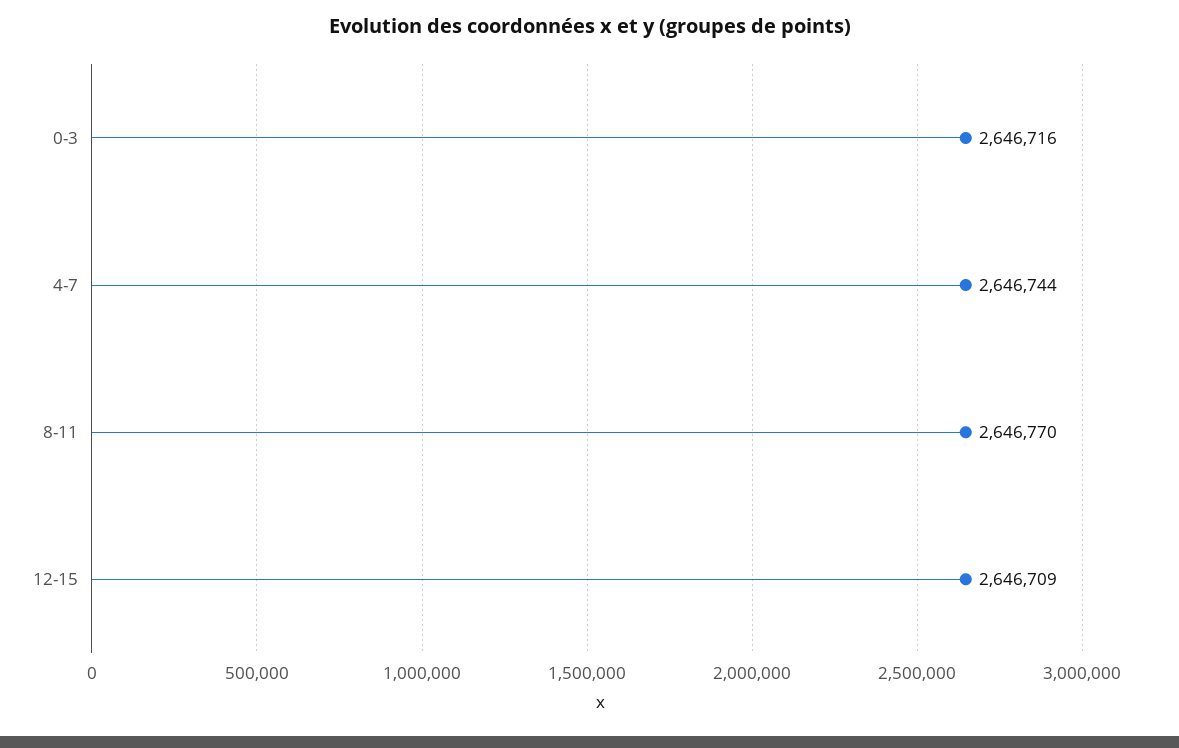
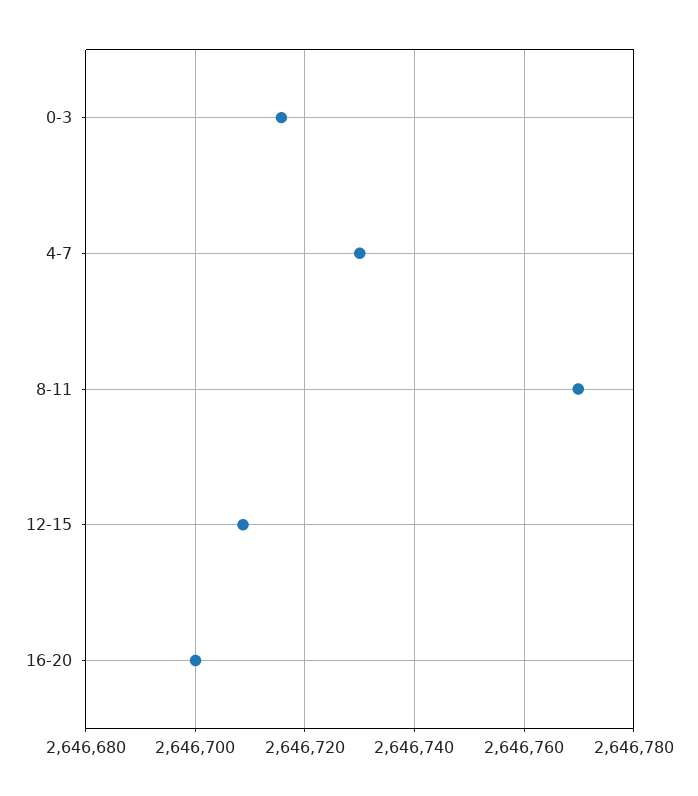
4-7: 2646744 -> 2646730
16-20: none -> 2646700

